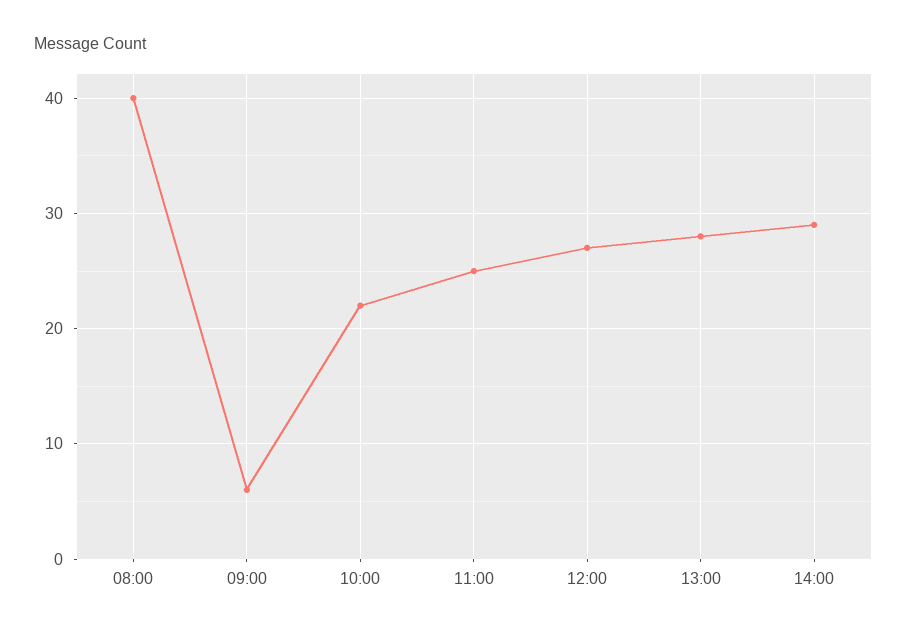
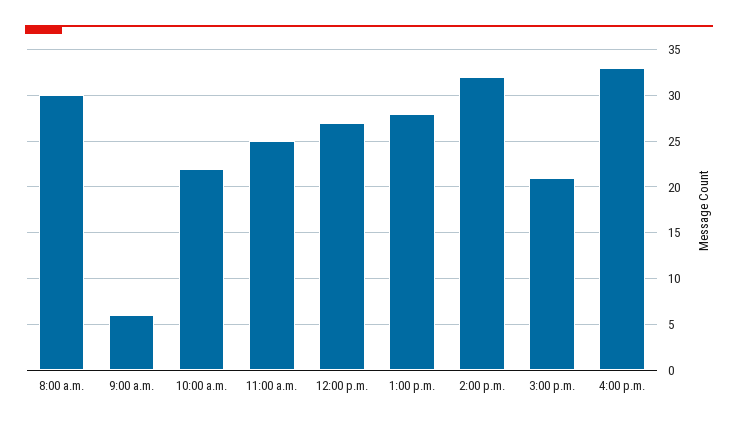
08:00: 40 -> 30
14:00: 29 -> 32
3:00 p.m.: none -> 21
4:00 p.m.: none -> 33

